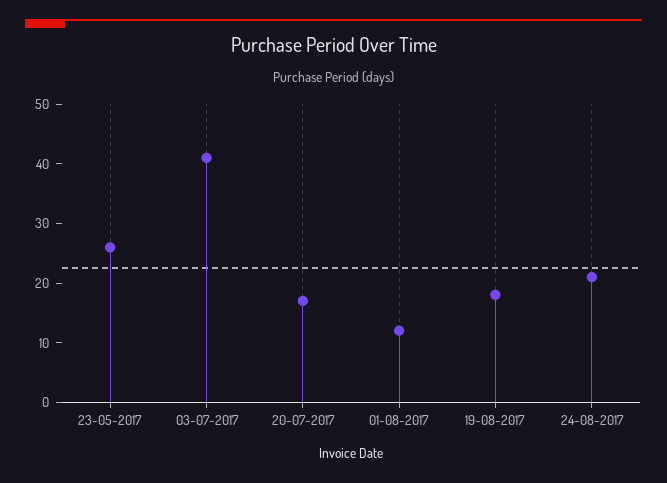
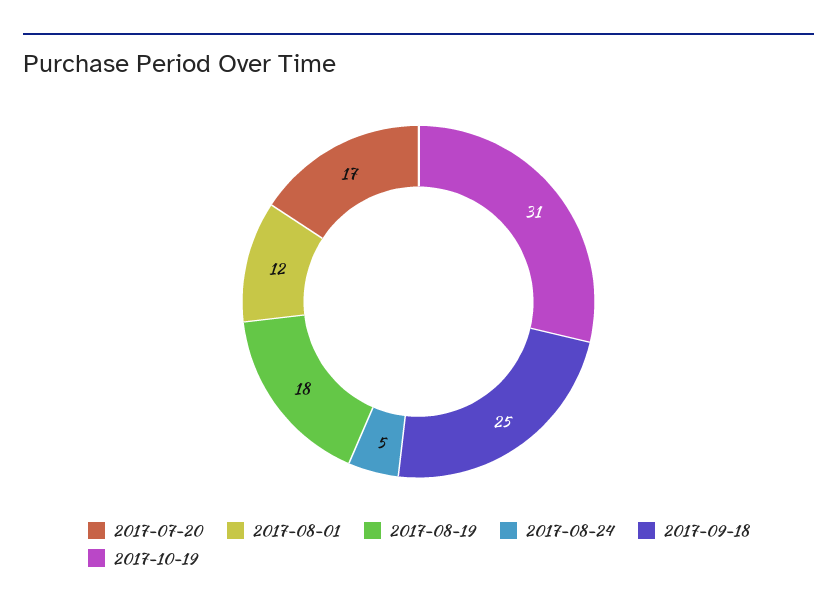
23-05-2017: 25 -> none
03-07-2017: 40 -> none
24-08-2017: 20 -> 5
2017-09-18: none -> 25
2017-10-19: none -> 31

